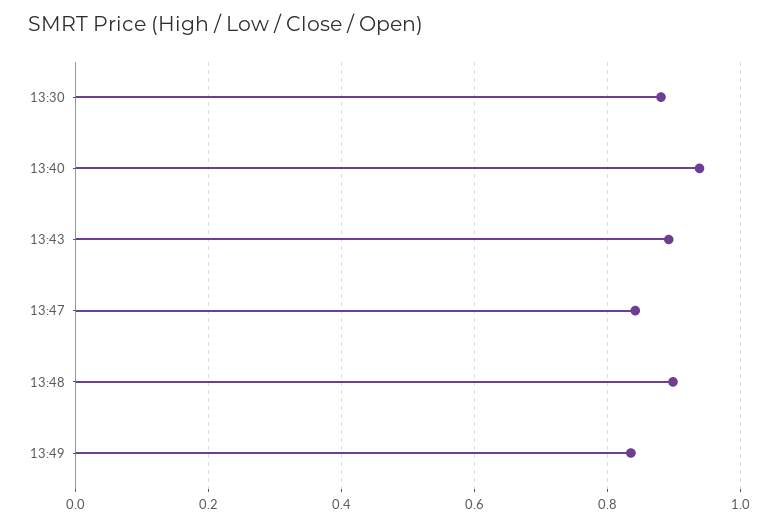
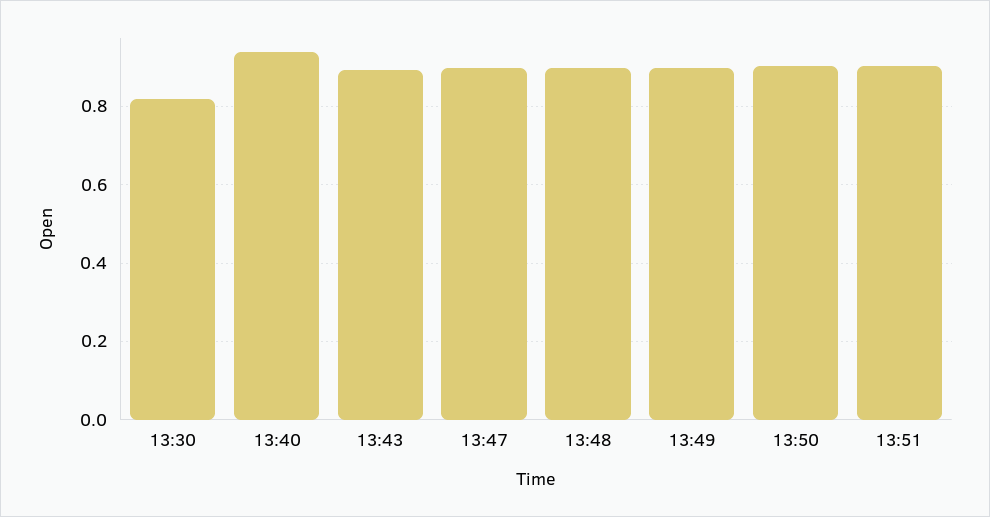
13:30: 0.88 -> 0.82
13:47: 0.84 -> 0.9
13:49: 0.84 -> 0.9
13:50: none -> 0.9
13:51: none -> 0.9

